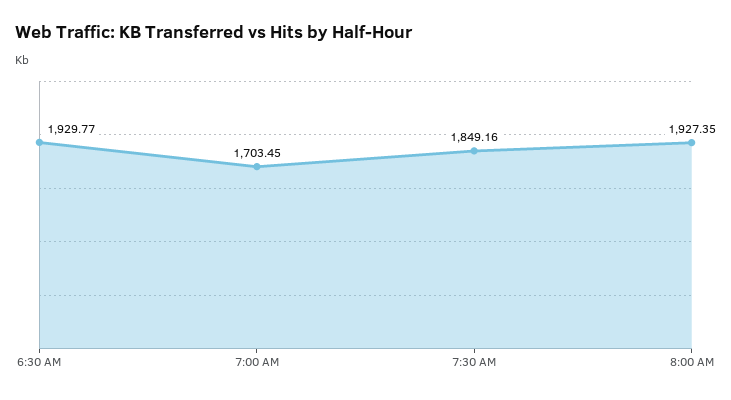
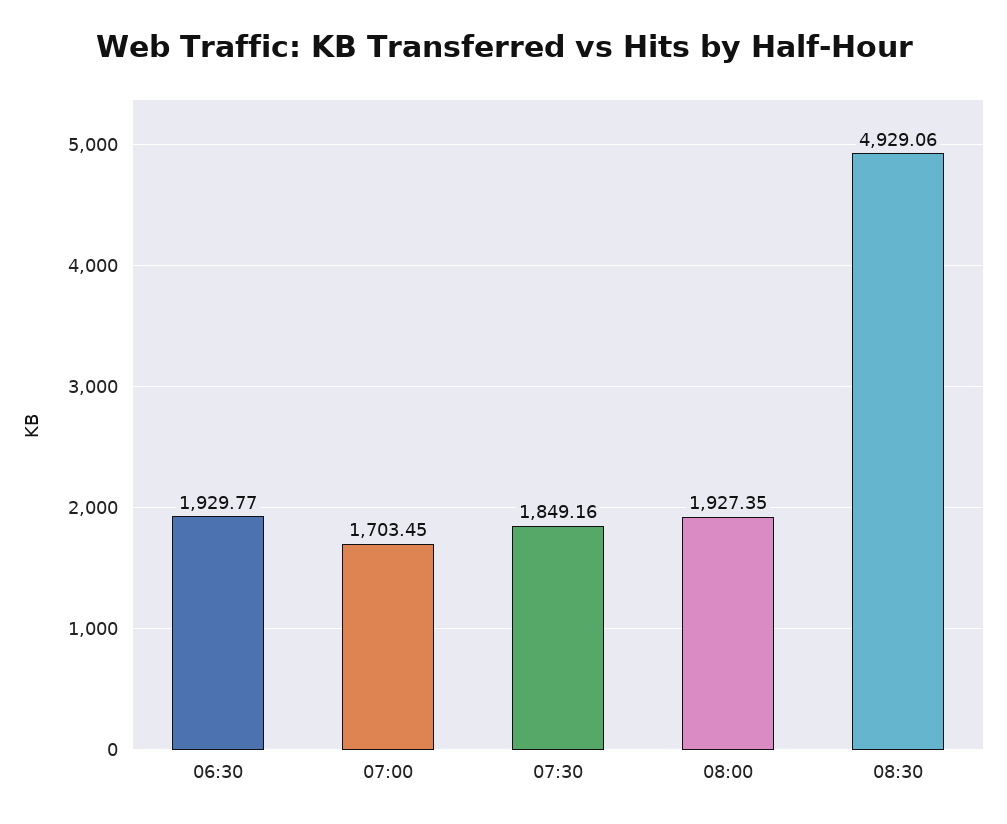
08:30: none -> 4929.06

